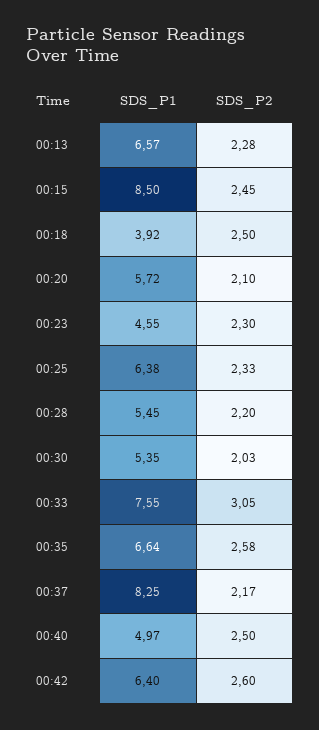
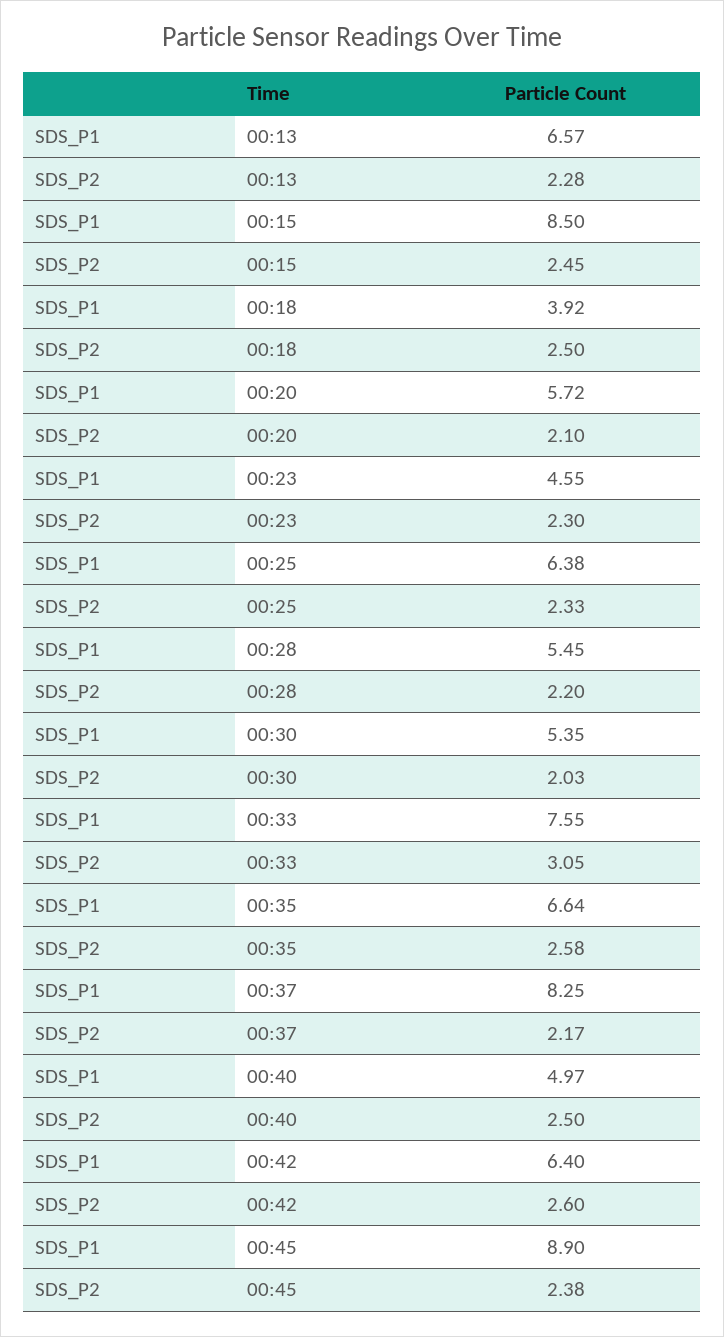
SDS_P1, 00:45: none -> 8.9
SDS_P2, 00:45: none -> 2.38

